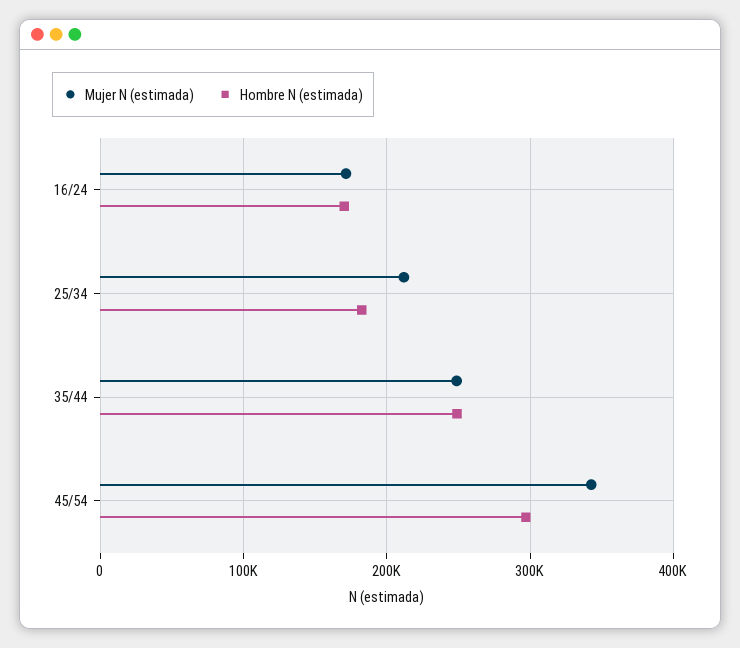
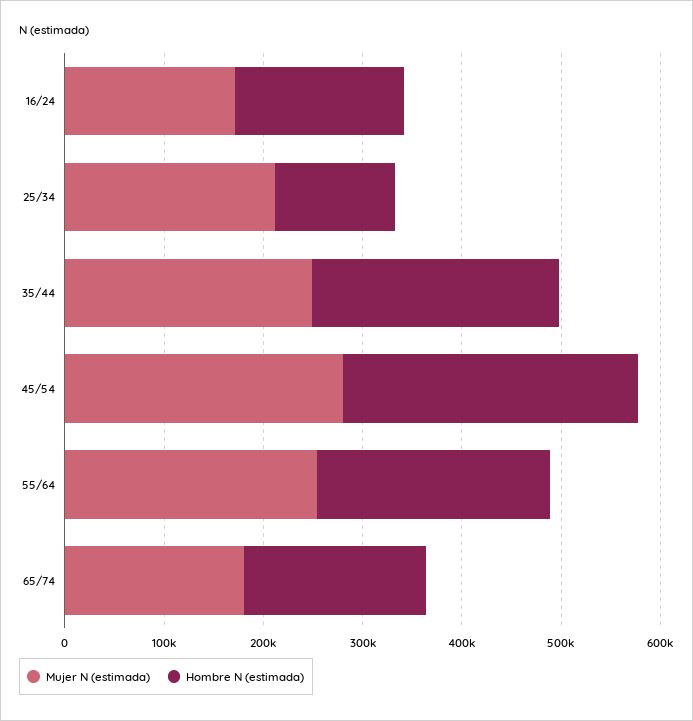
Hombre N (estimada), 25/34: 180000 -> 120000
Mujer N (estimada), 45/54: 340000 -> 280000
Mujer N (estimada), 55/64: none -> 260000
Hombre N (estimada), 55/64: none -> 240000
Mujer N (estimada), 65/74: none -> 180000
Hombre N (estimada), 65/74: none -> 180000

